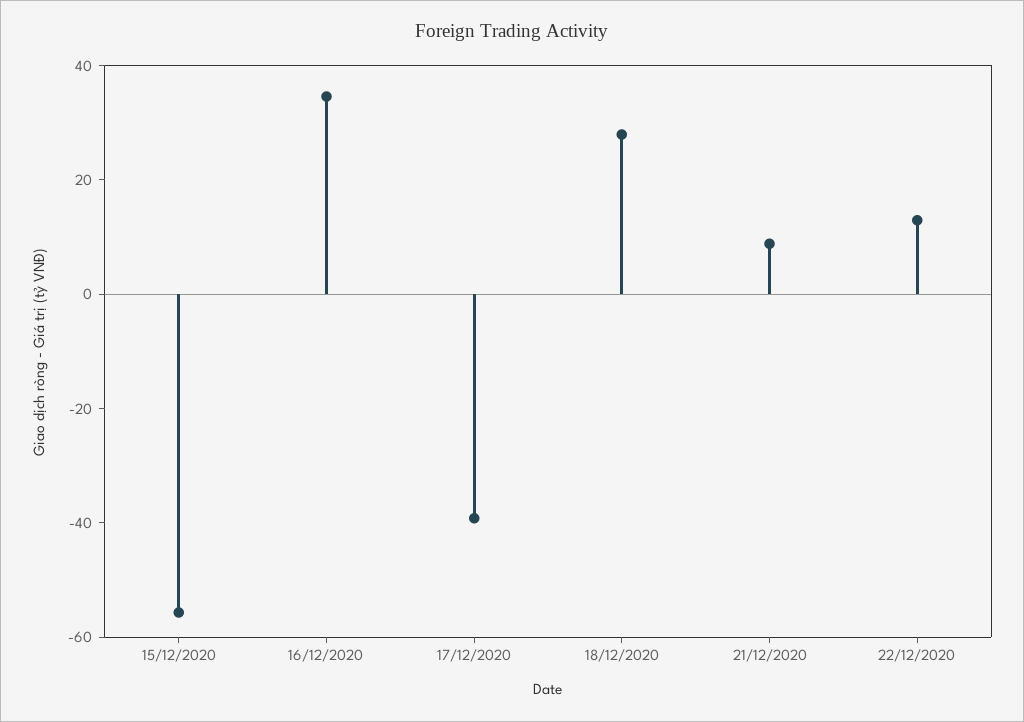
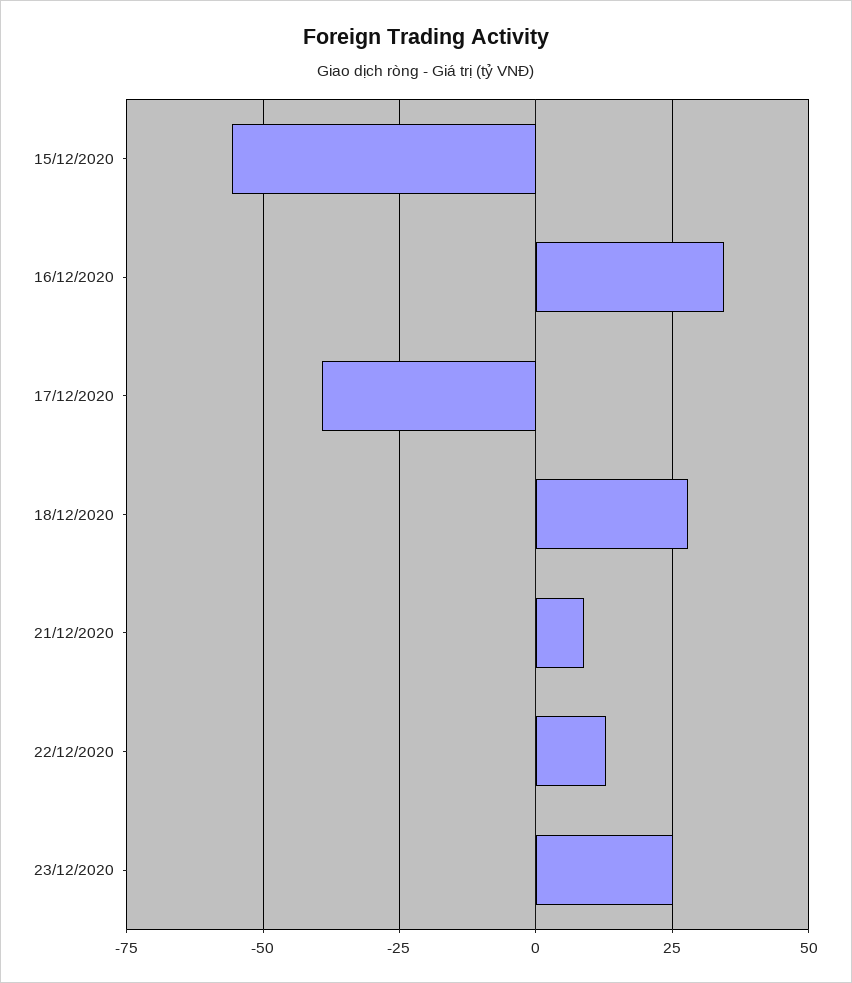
23/12/2020: none -> 25

